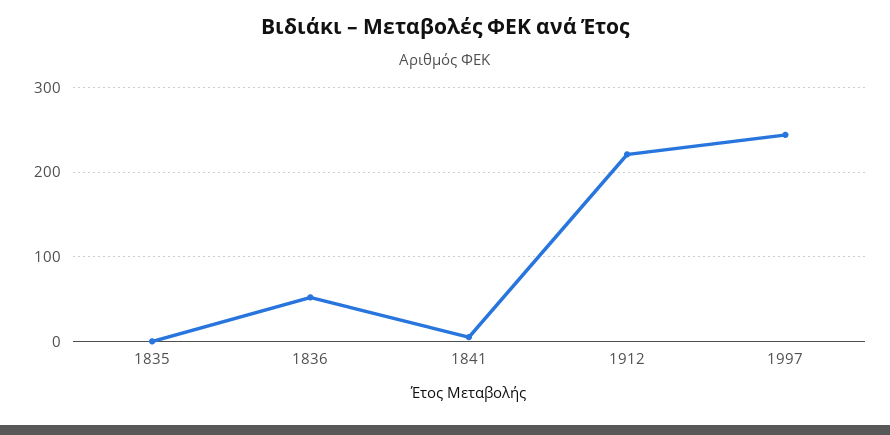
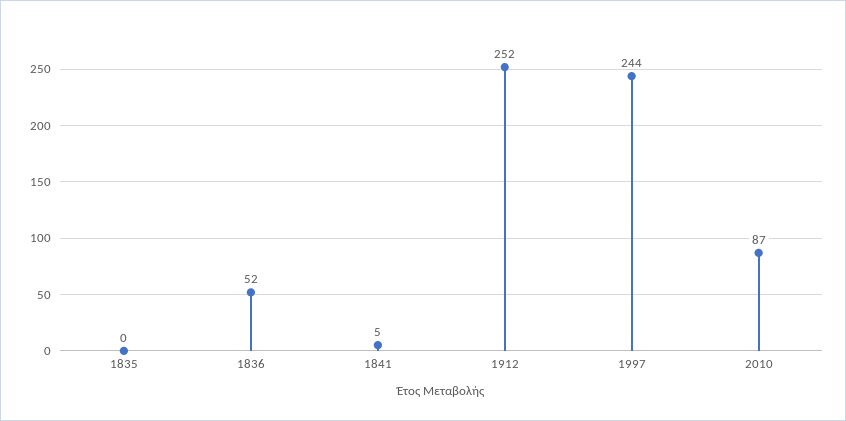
1912: 220 -> 252
2010: none -> 87

